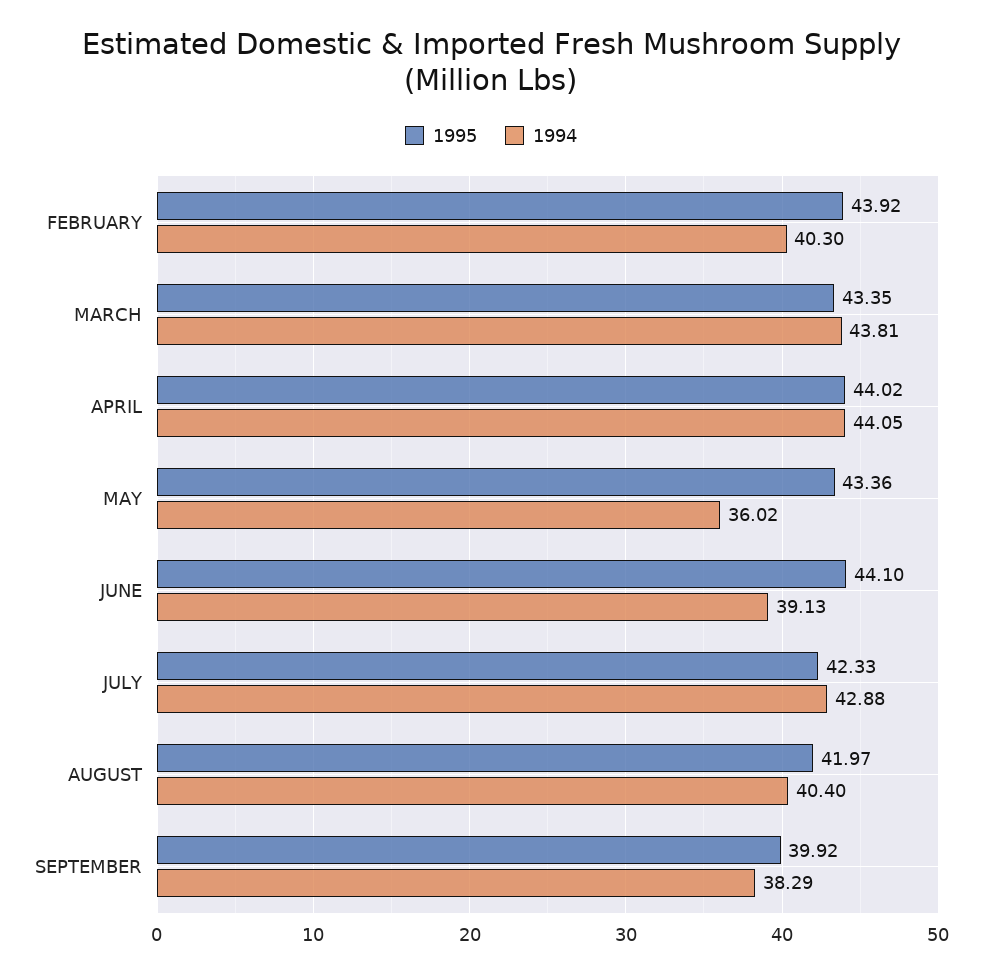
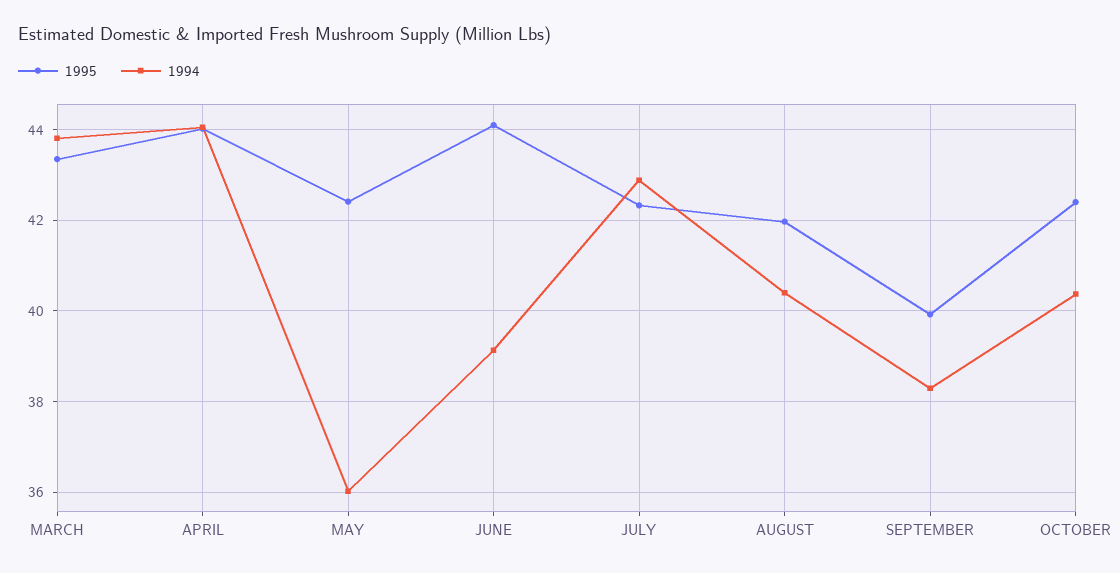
1995, FEBRUARY: 43.92 -> none
1994, FEBRUARY: 40.3 -> none
1995, MAY: 43.36 -> 42.4
1995, OCTOBER: none -> 42.4
1994, OCTOBER: none -> 40.4

